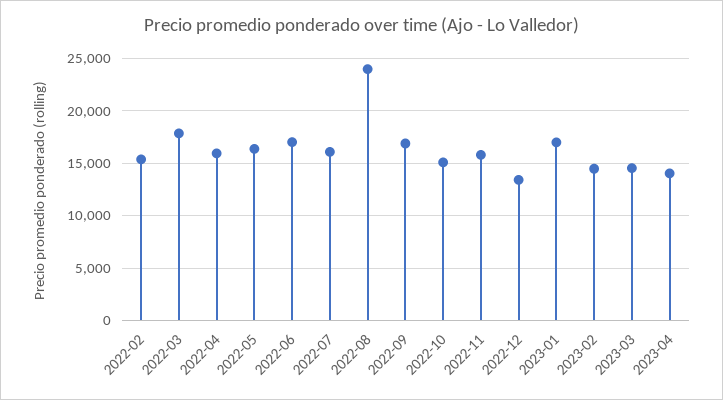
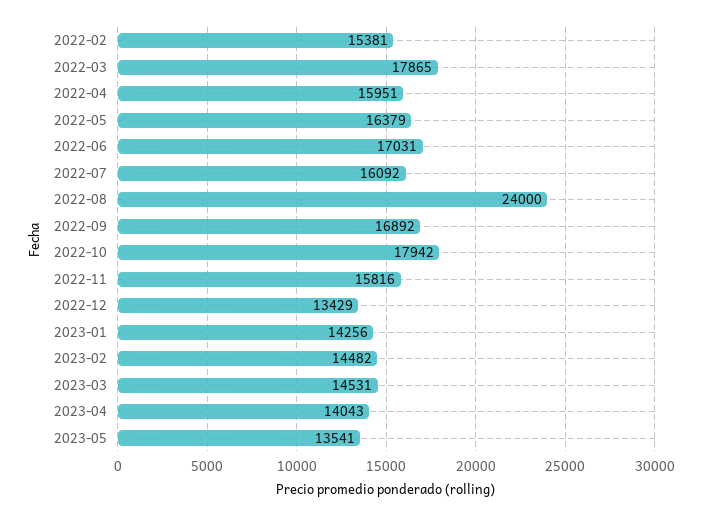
2022-10: 15000 -> 17942
2023-01: 17000 -> 14256
2023-05: none -> 13541

